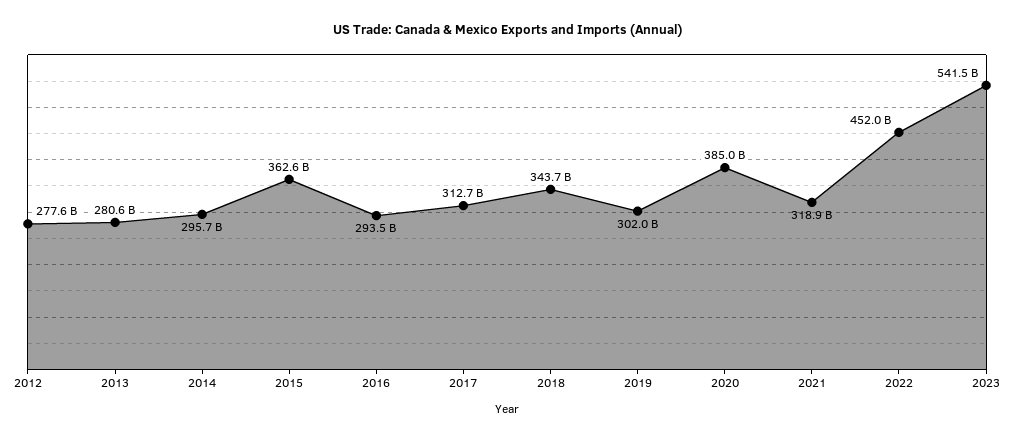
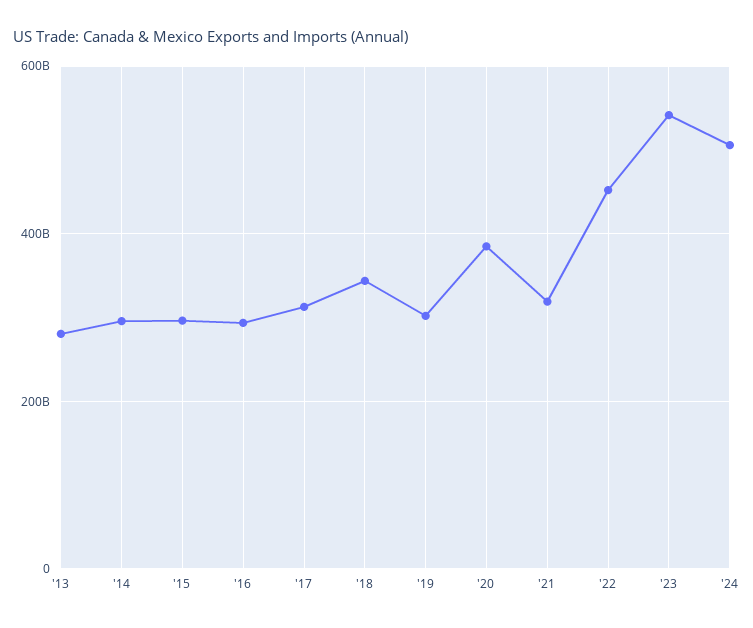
2012: 277600000000 -> none
2015: 362600000000 -> 300000000000
'24: none -> 500000000000

